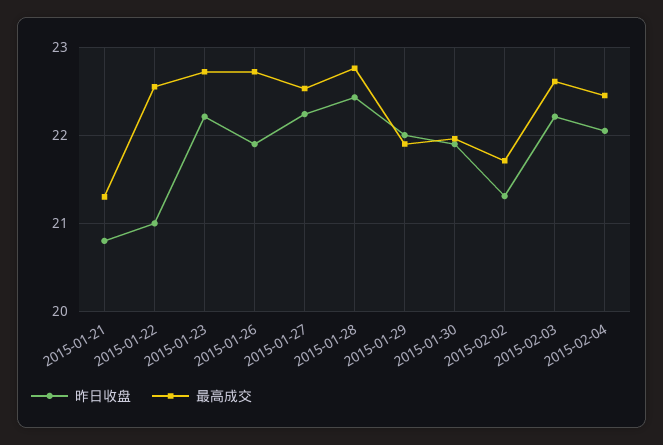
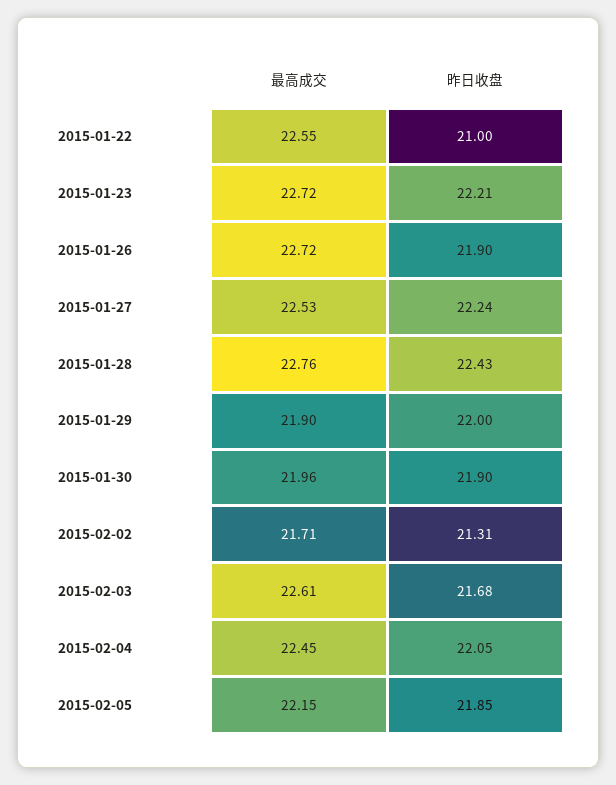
昨日收盘, 2015-01-21: 20.8 -> none
最高成交, 2015-01-21: 21.3 -> none
昨日收盘, 2015-02-03: 22.2 -> 21.68
最高成交, 2015-02-05: none -> 22.15
昨日收盘, 2015-02-05: none -> 21.85

